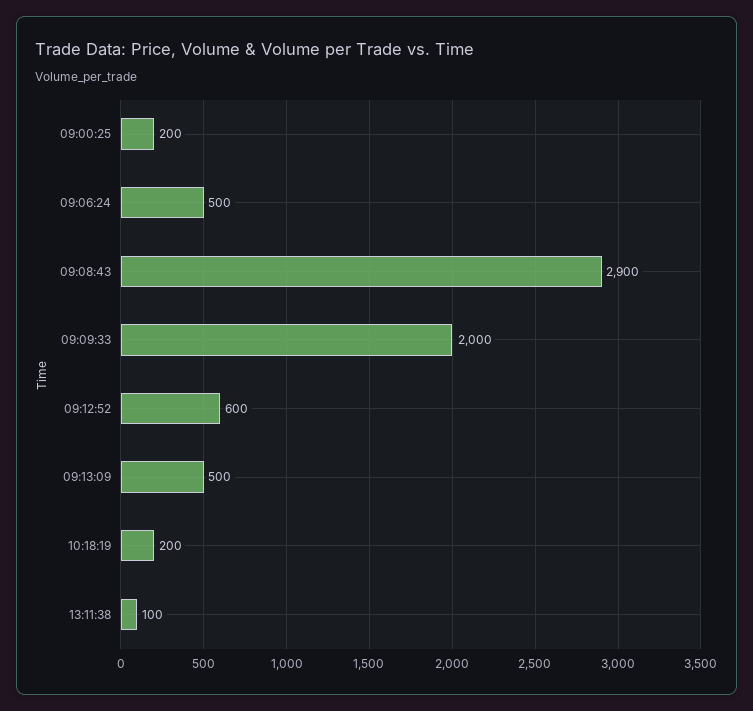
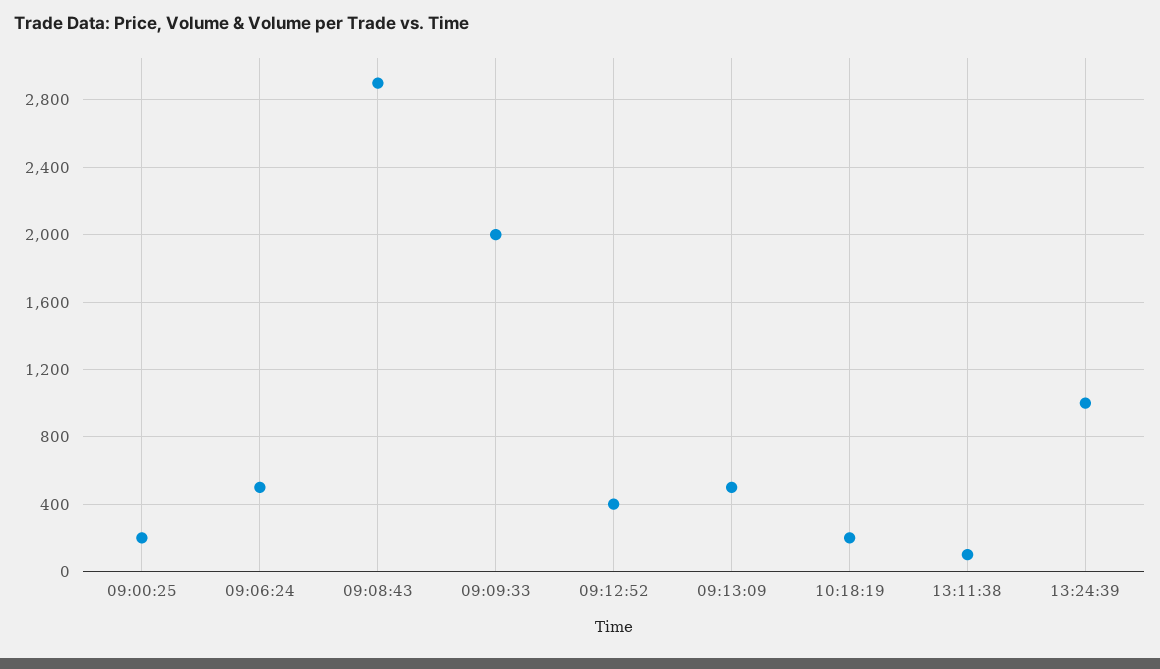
09:12:52: 600 -> 400
13:24:39: none -> 1000

